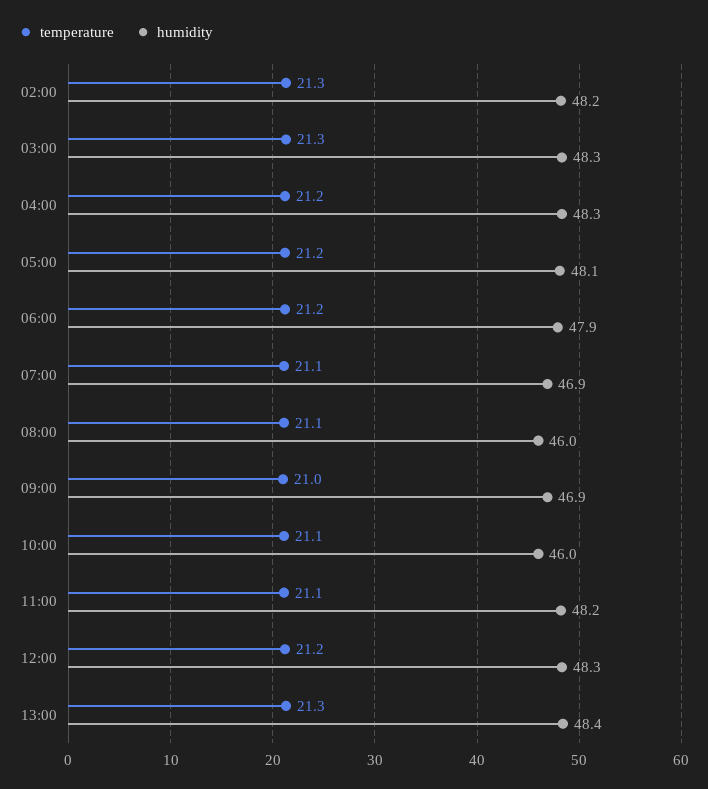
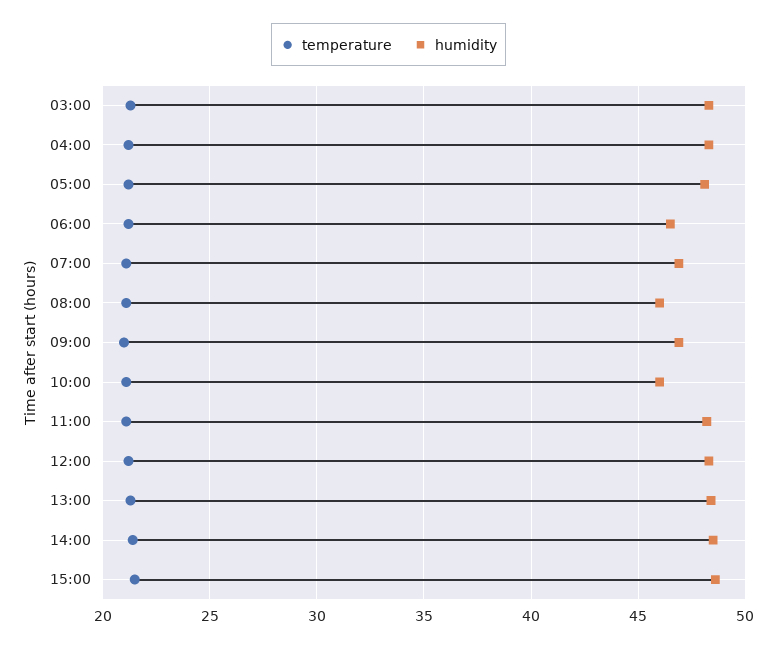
temperature, 02:00: 21.3 -> none
humidity, 02:00: 48.2 -> none
humidity, 06:00: 47.9 -> 46.5
temperature, 14:00: none -> 21.5
humidity, 14:00: none -> 48.5
temperature, 15:00: none -> 21.5
humidity, 15:00: none -> 48.5

